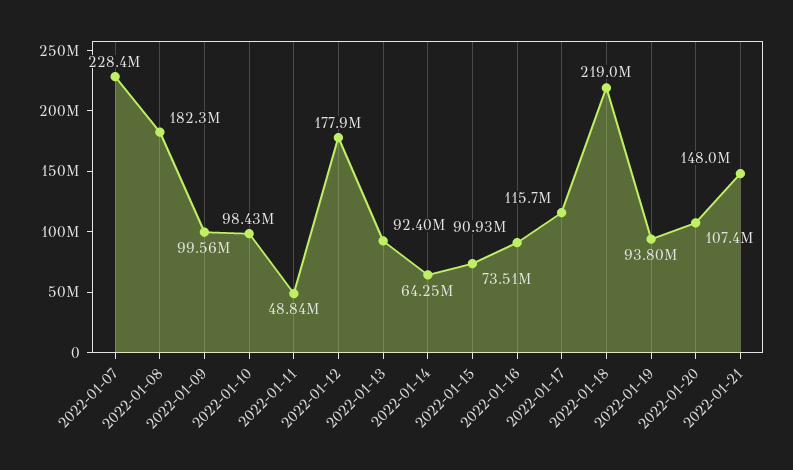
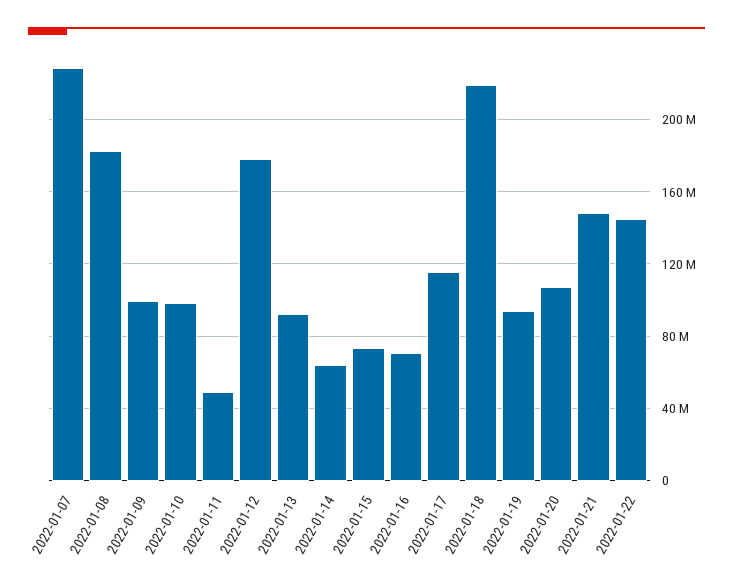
2022-01-16: 90930000 -> 70000000
2022-01-22: none -> 145000000

